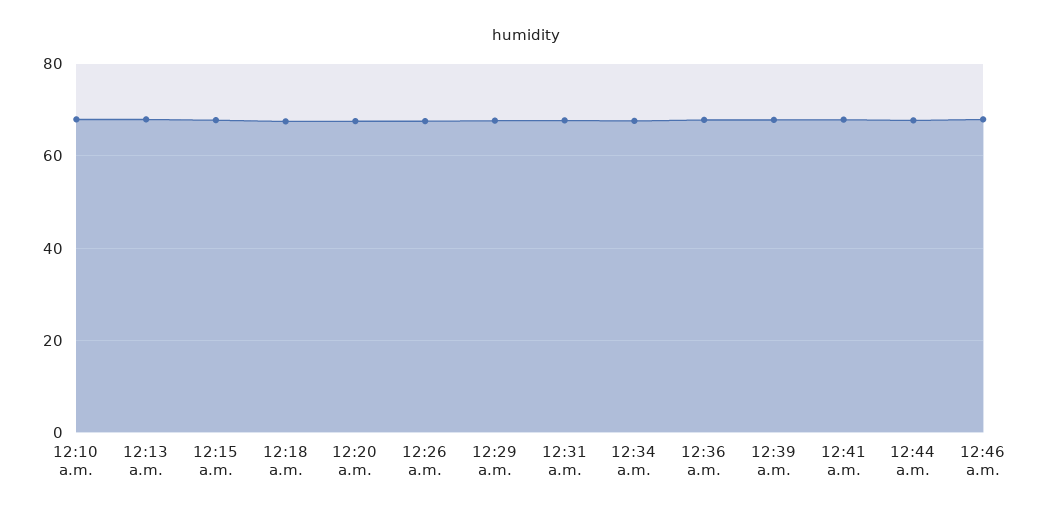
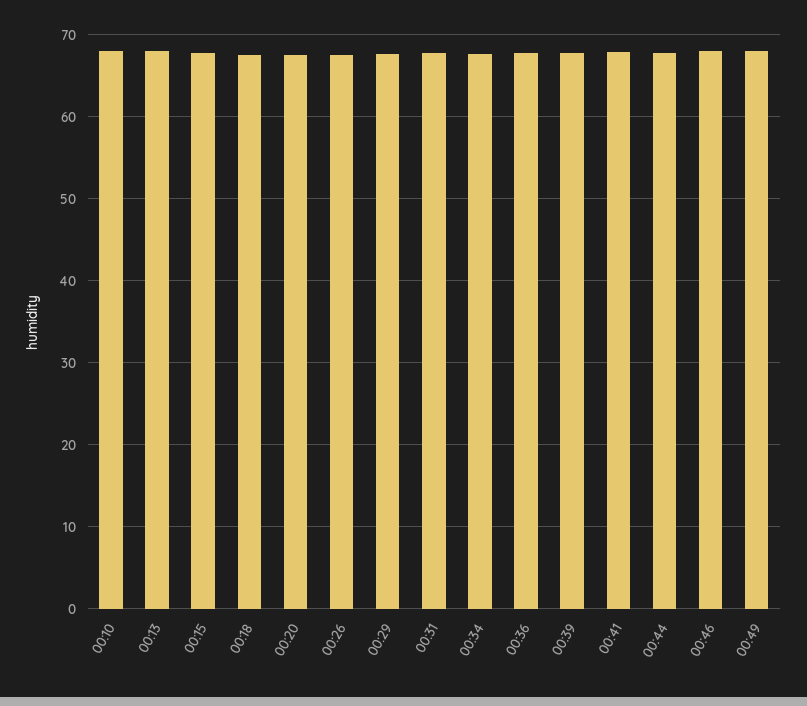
00:49: none -> 68

